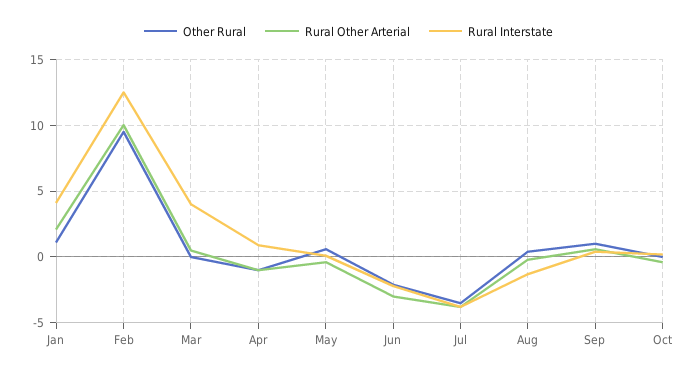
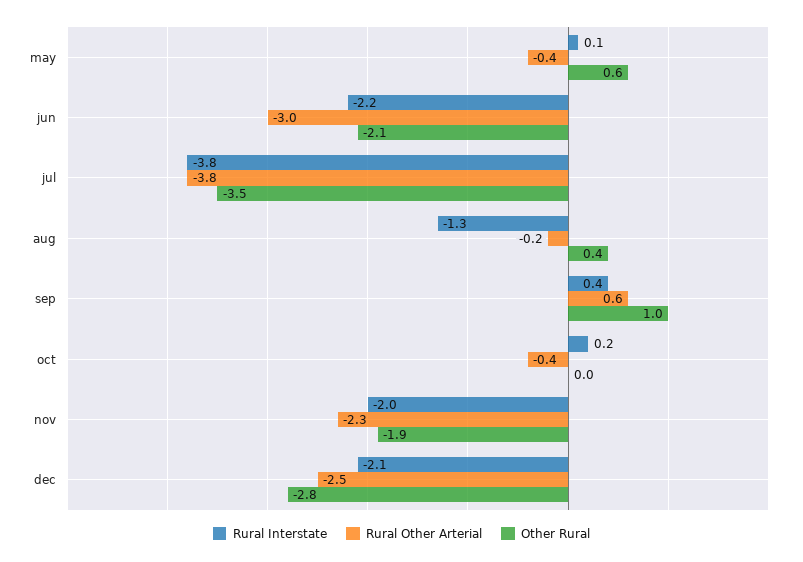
Other Rural, Jan: 1 -> none
Rural Other Arterial, Jan: 2 -> none
Rural Interstate, Jan: 4 -> none
Other Rural, Feb: 9.5 -> none
Rural Other Arterial, Feb: 10 -> none
Rural Interstate, Feb: 12.5 -> none
Other Rural, Mar: 0 -> none
Rural Other Arterial, Mar: 0.5 -> none
Rural Interstate, Mar: 4 -> none
Other Rural, Apr: -1 -> none
Rural Other Arterial, Apr: -1 -> none
Rural Interstate, Apr: 1 -> none
Rural Interstate, nov: none -> -2
Rural Other Arterial, nov: none -> -2.3
Other Rural, nov: none -> -1.9
Rural Interstate, dec: none -> -2.1
Rural Other Arterial, dec: none -> -2.5
Other Rural, dec: none -> -2.8

